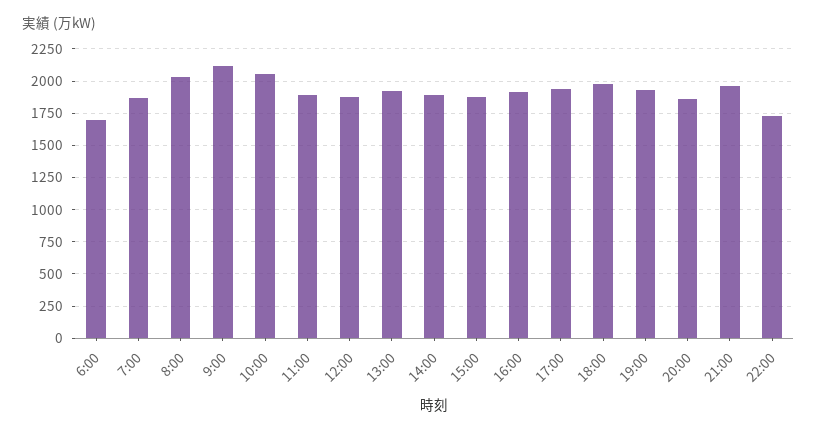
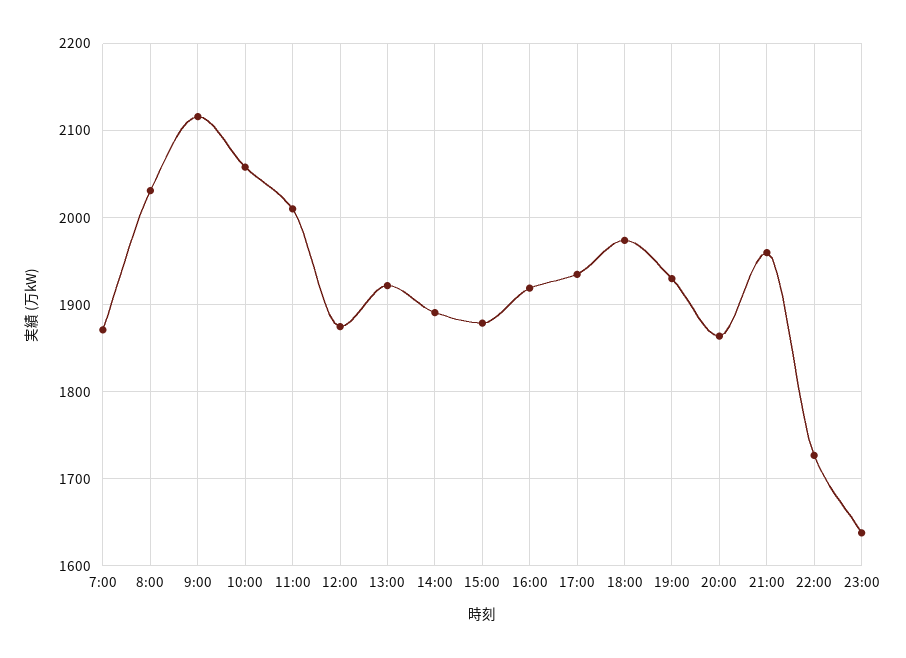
6:00: 1700 -> none
11:00: 1900 -> 2010
23:00: none -> 1640

